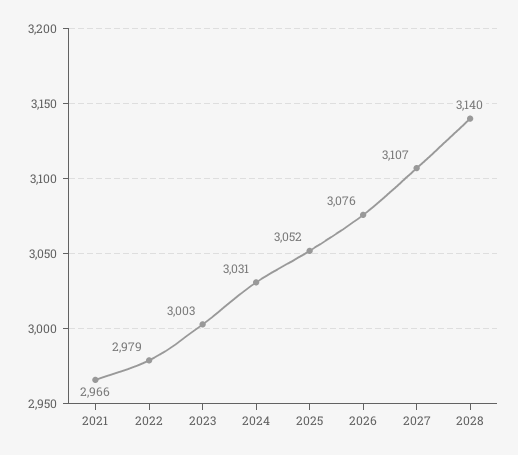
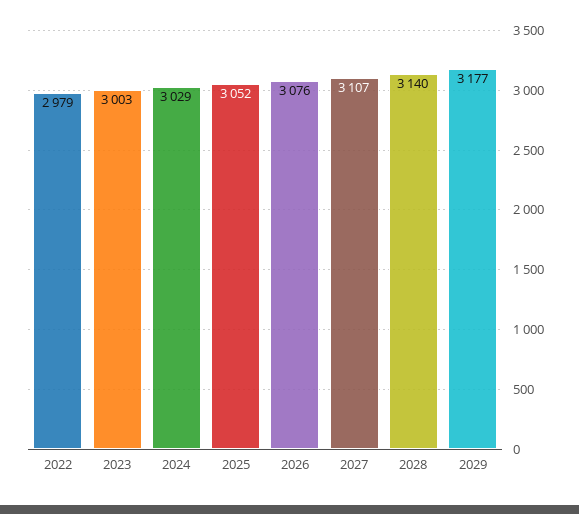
2021: 2966 -> none
2024: 3031 -> 3029
2029: none -> 3177

